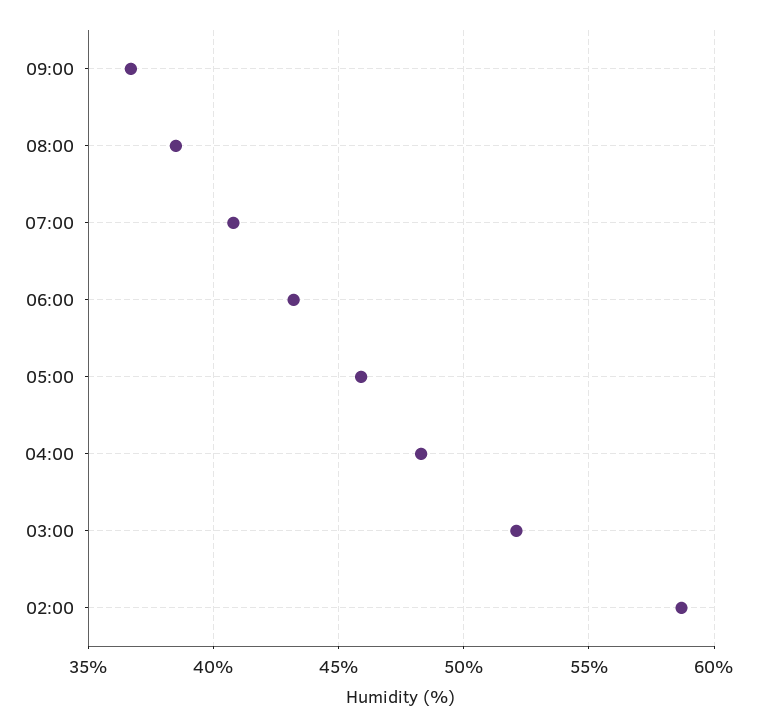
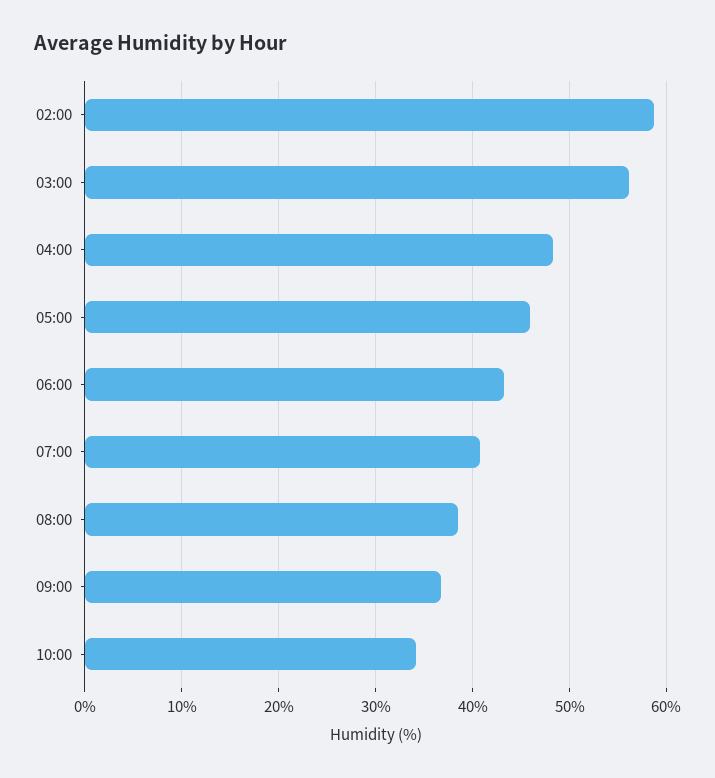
03:00: 52 -> 56
10:00: none -> 34

